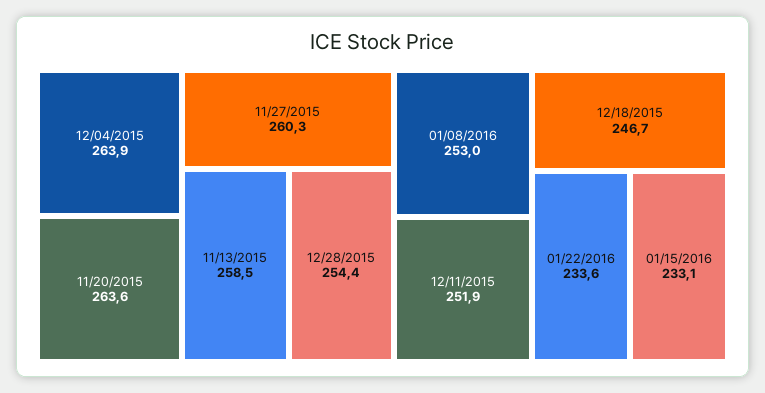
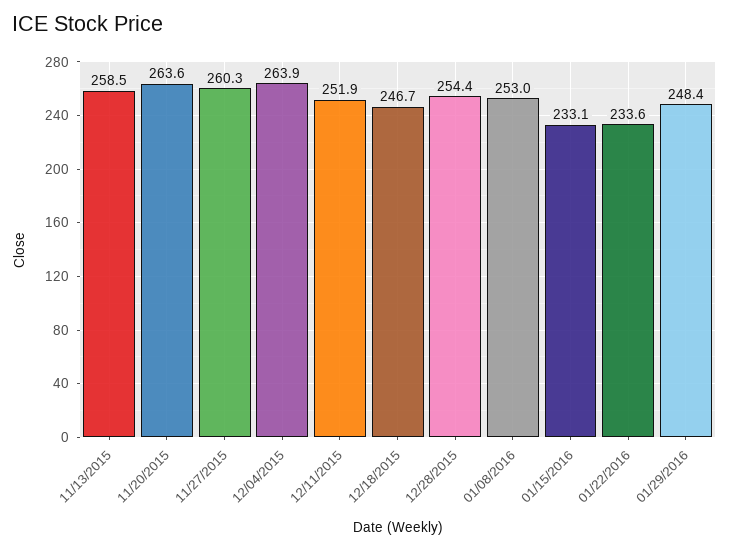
01/29/2016: none -> 248.4

